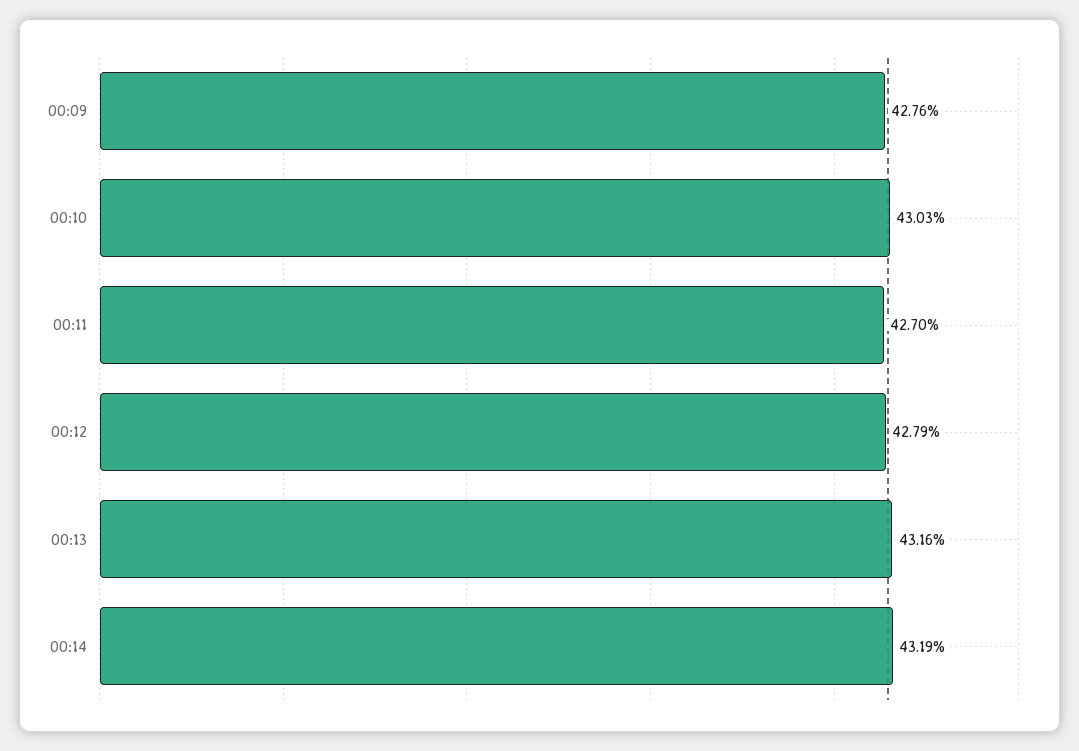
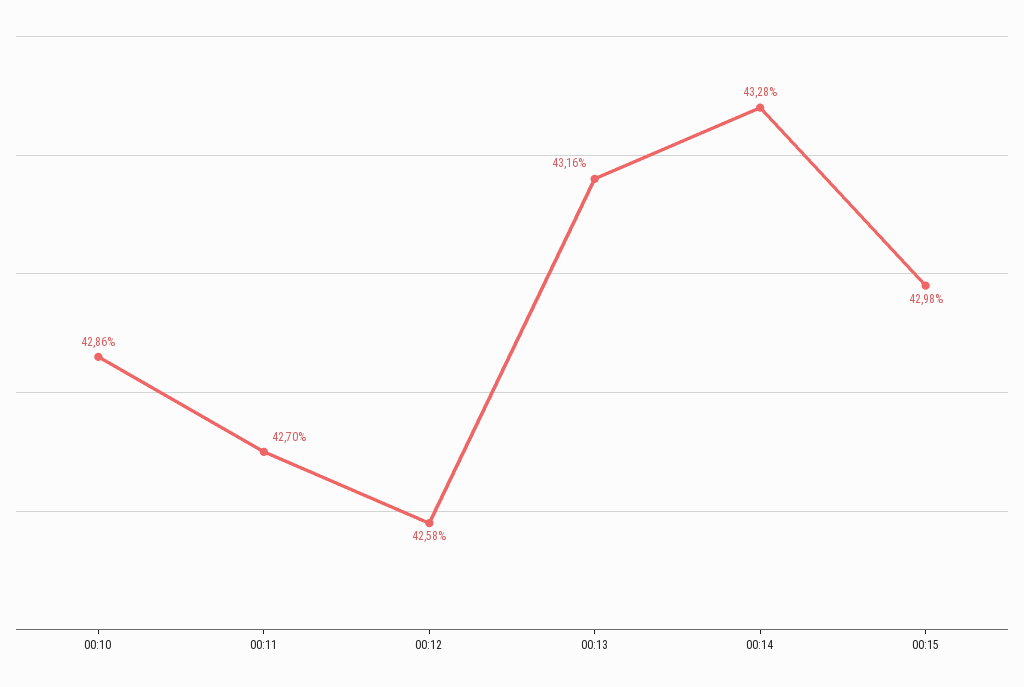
00:09: 42.76 -> none
00:10: 43.03 -> 42.86
00:12: 42.79 -> 42.58
00:14: 43.19 -> 43.28
00:15: none -> 42.98

